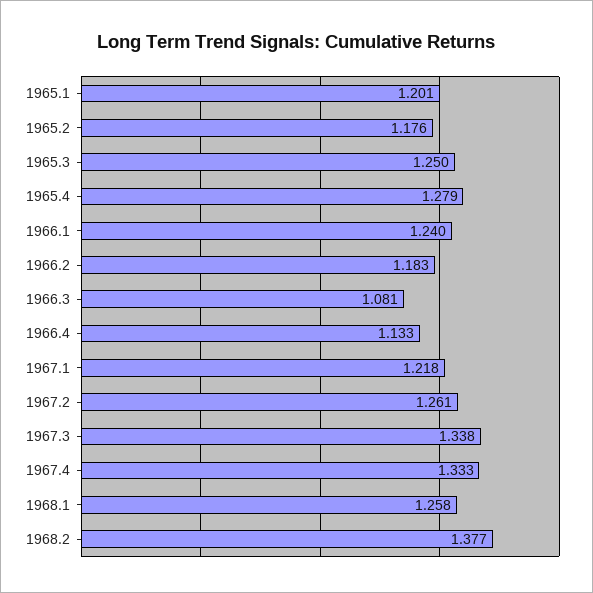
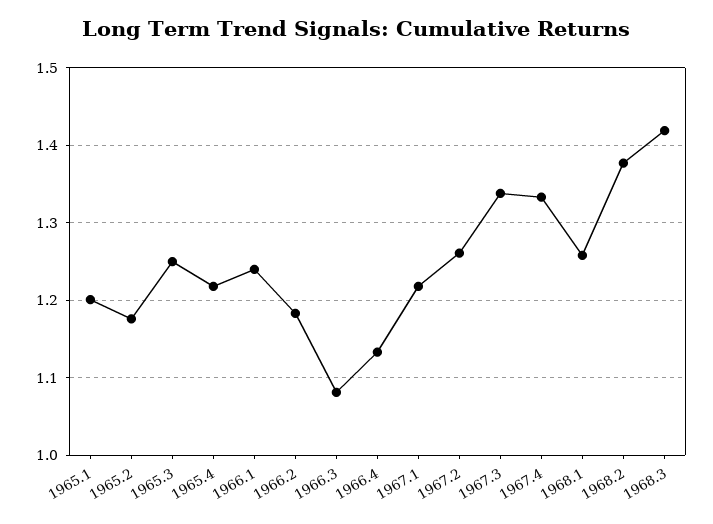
1965.4: 1.279 -> 1.22
1968.3: none -> 1.42

